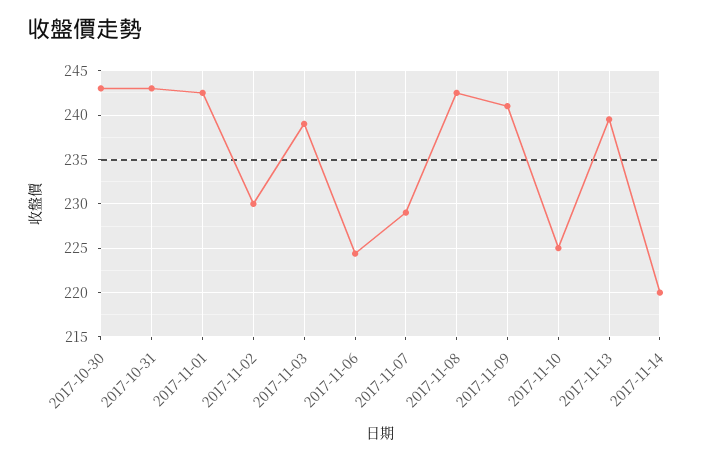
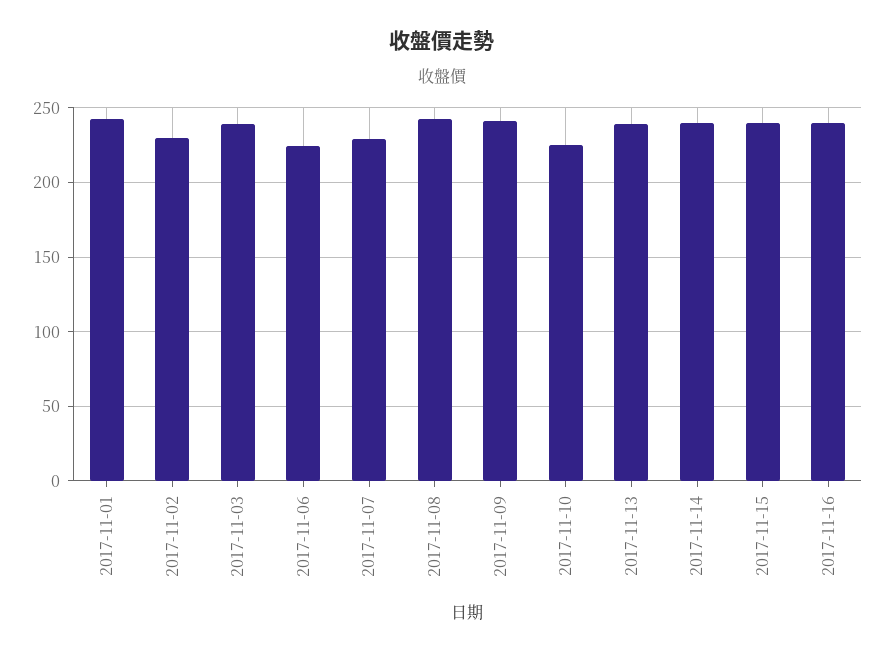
2017-10-30: 243 -> none
2017-10-31: 243 -> none
2017-11-14: 220 -> 240
2017-11-15: none -> 240
2017-11-16: none -> 240

